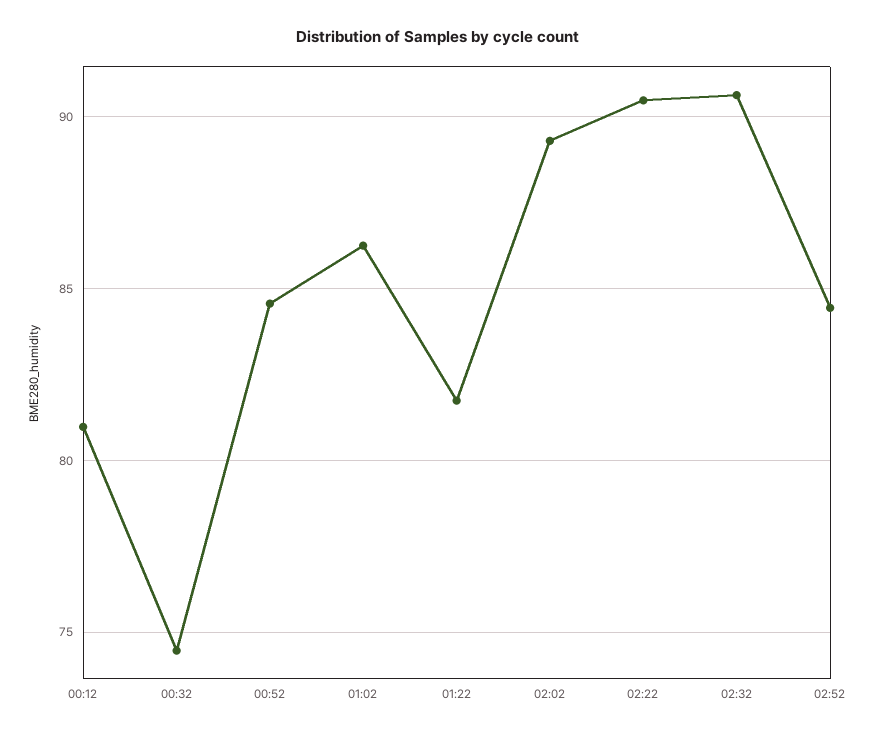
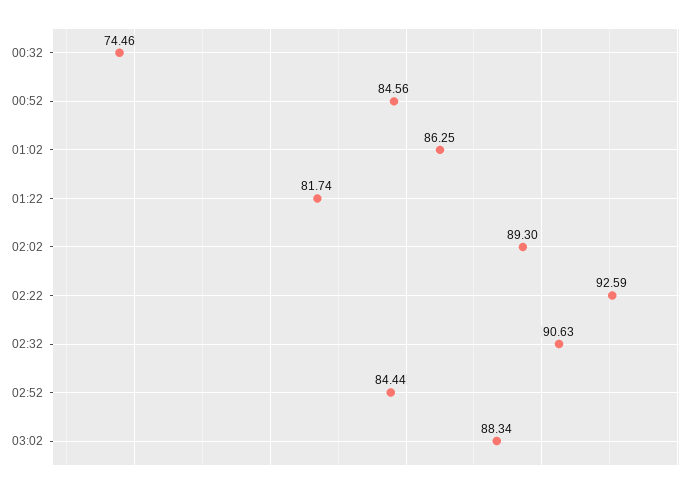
00:12: 81 -> none
02:22: 90.5 -> 92.59
03:02: none -> 88.34

